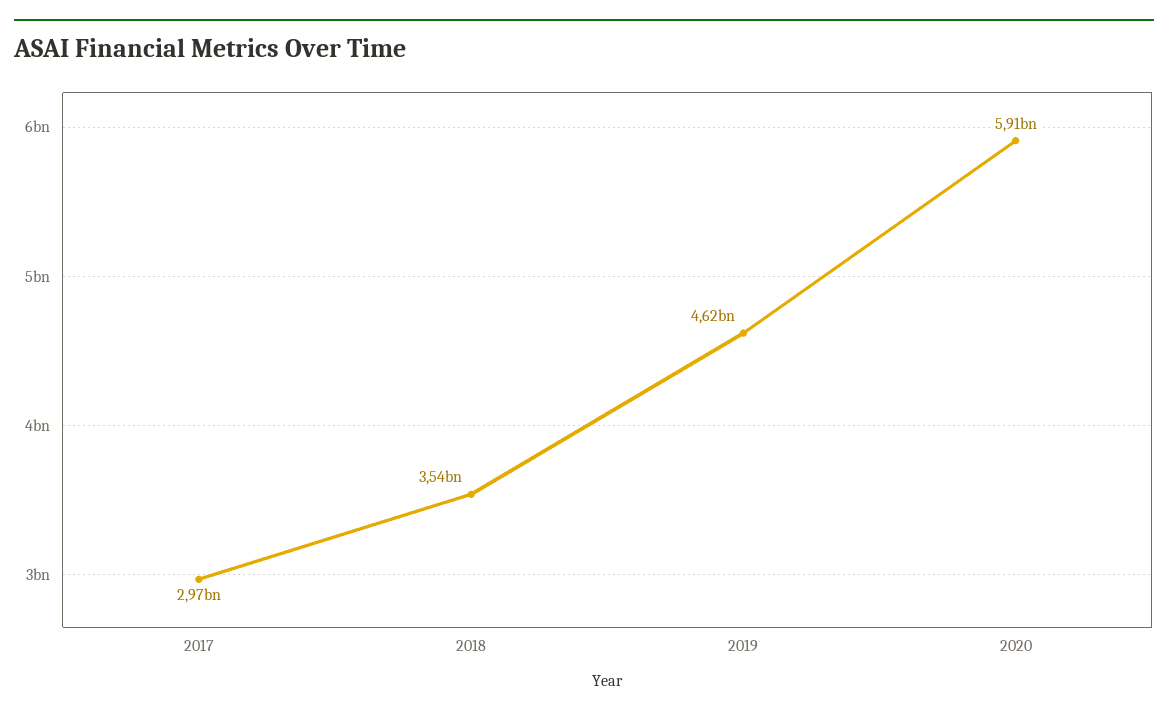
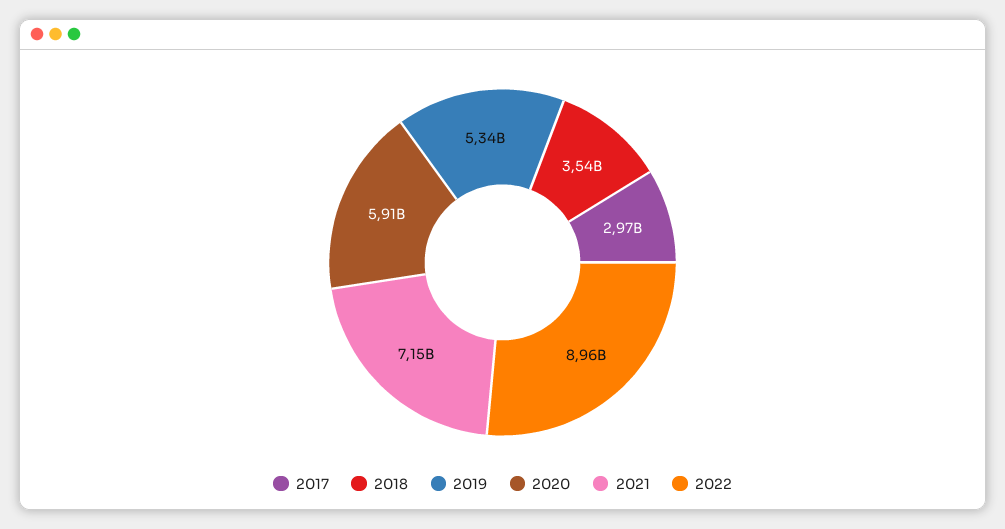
2019: 4620000000 -> 5340000000
2021: none -> 7150000000
2022: none -> 8960000000

